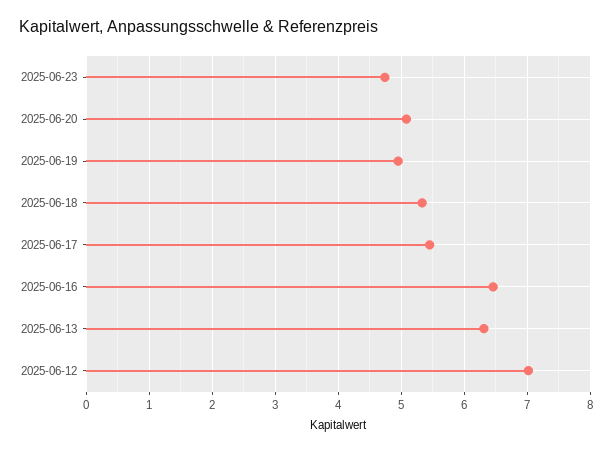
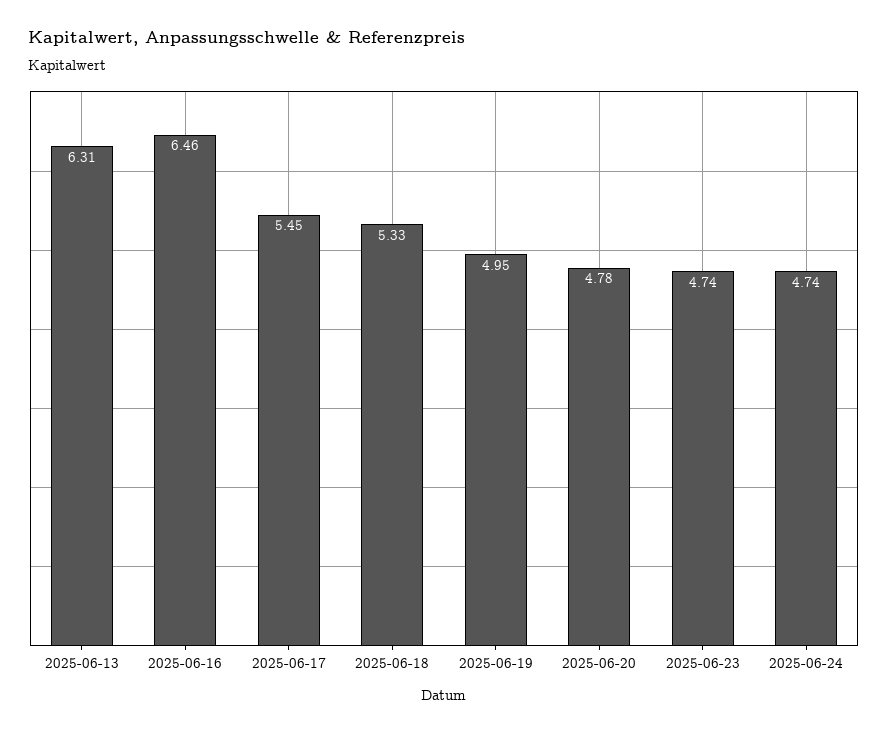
2025-06-20: 5.1 -> 4.78
2025-06-12: 7 -> none
2025-06-24: none -> 4.74

